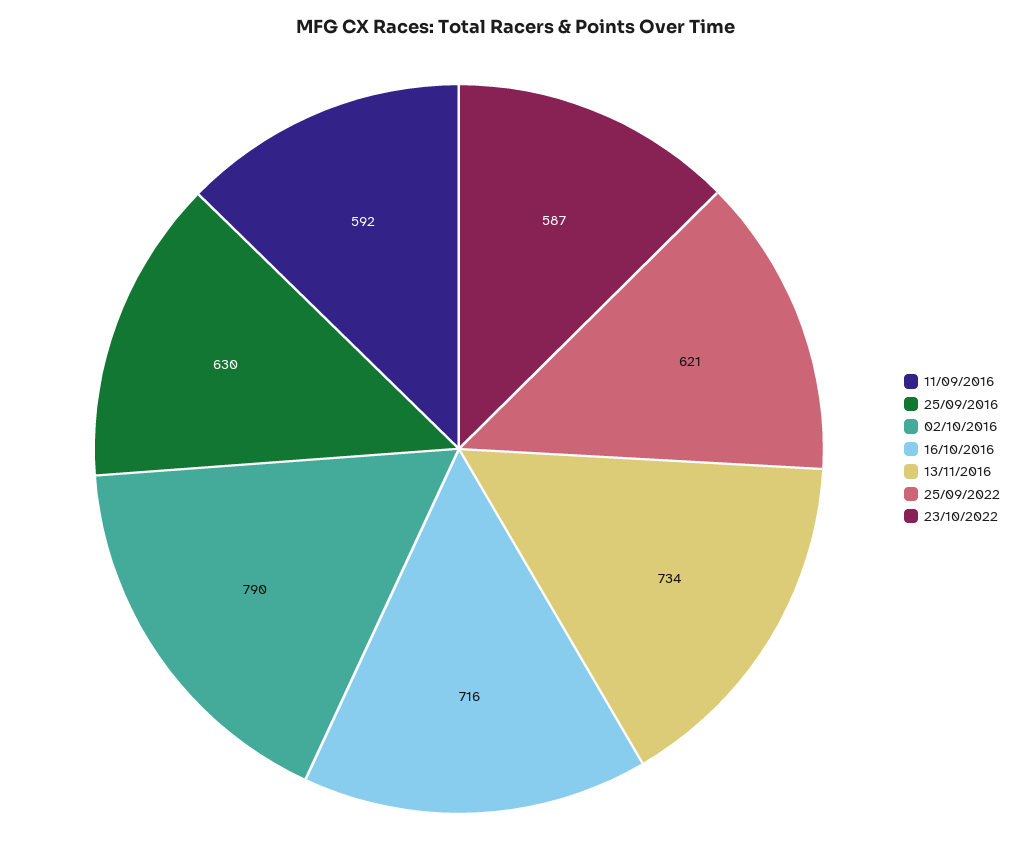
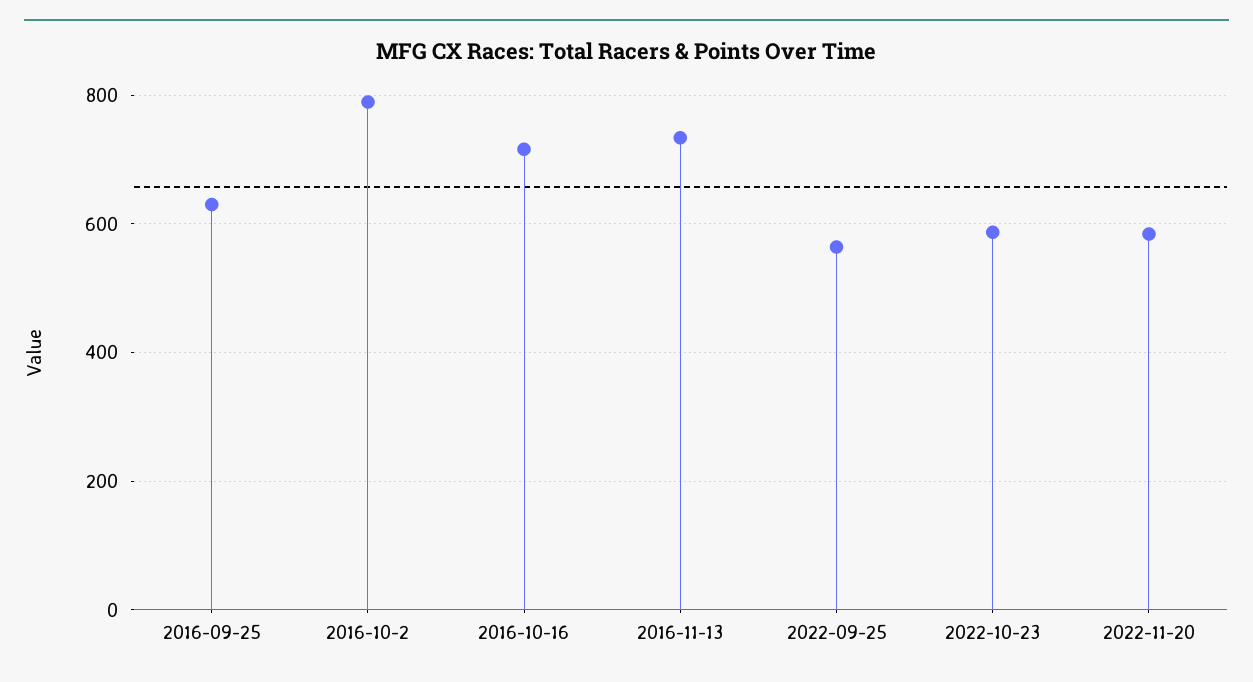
11/09/2016: 592 -> none
25/09/2022: 621 -> 560
2022-11-20: none -> 580

